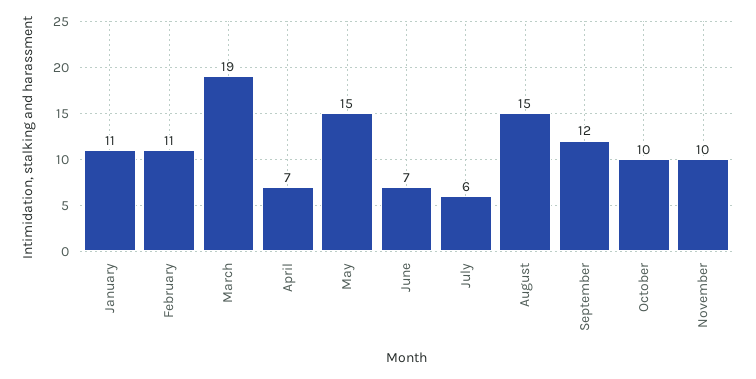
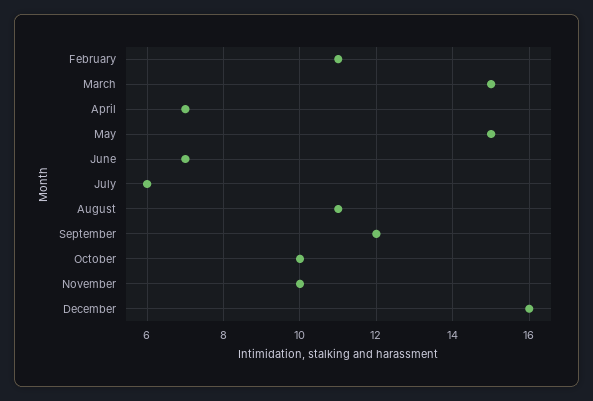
January: 11 -> none
March: 19 -> 15
August: 15 -> 11
December: none -> 16

